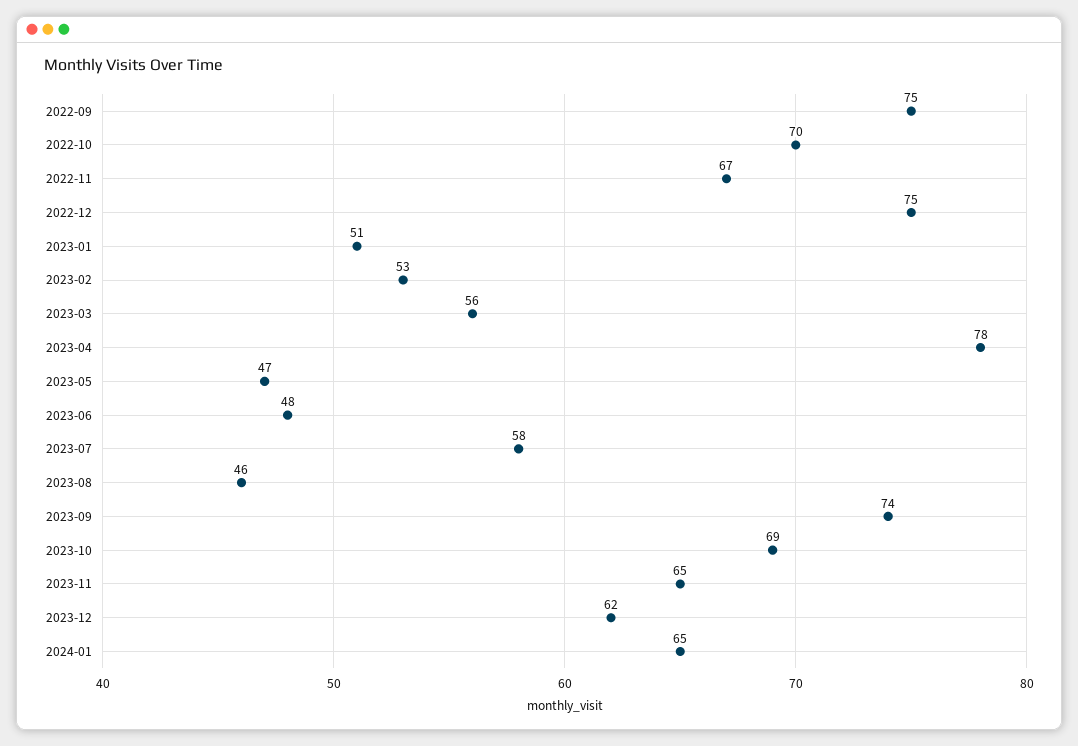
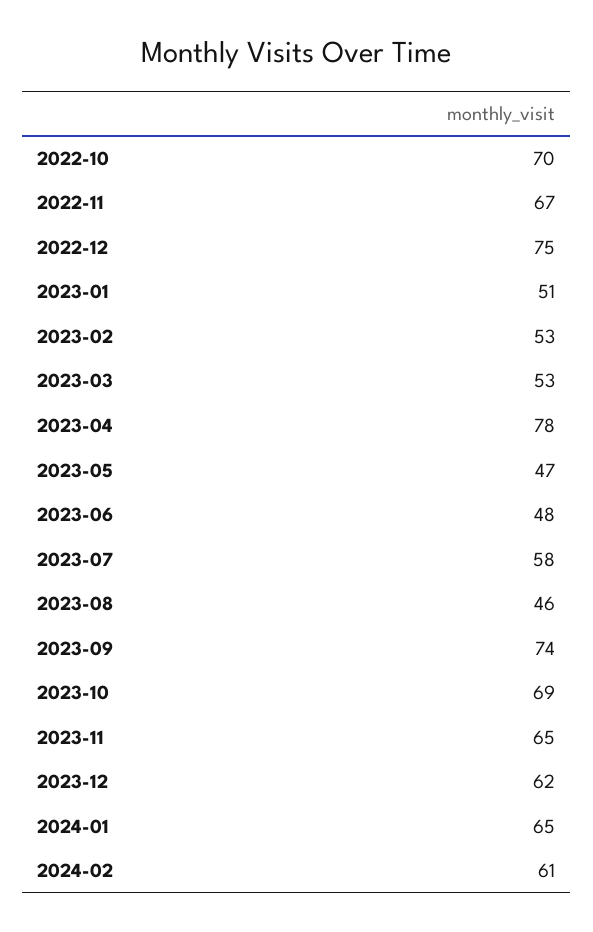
2022-09: 75 -> none
2023-03: 56 -> 53
2024-02: none -> 61

